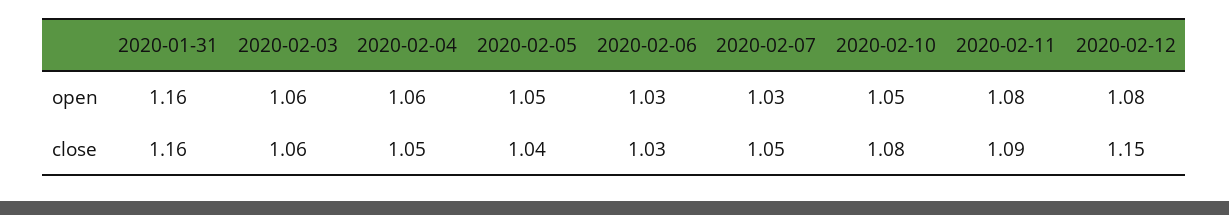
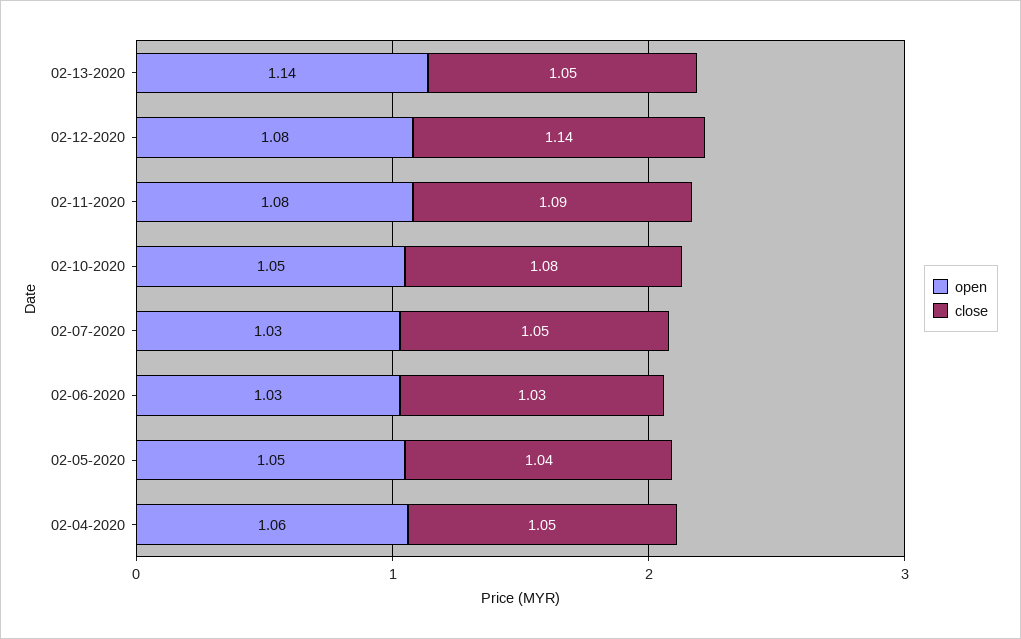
open, 2020-01-31: 1.16 -> none
open, 2020-02-03: 1.06 -> none
close, 2020-01-31: 1.16 -> none
close, 2020-02-03: 1.06 -> none
close, 2020-02-12: 1.15 -> 1.14
open, 02-13-2020: none -> 1.14
close, 02-13-2020: none -> 1.05

